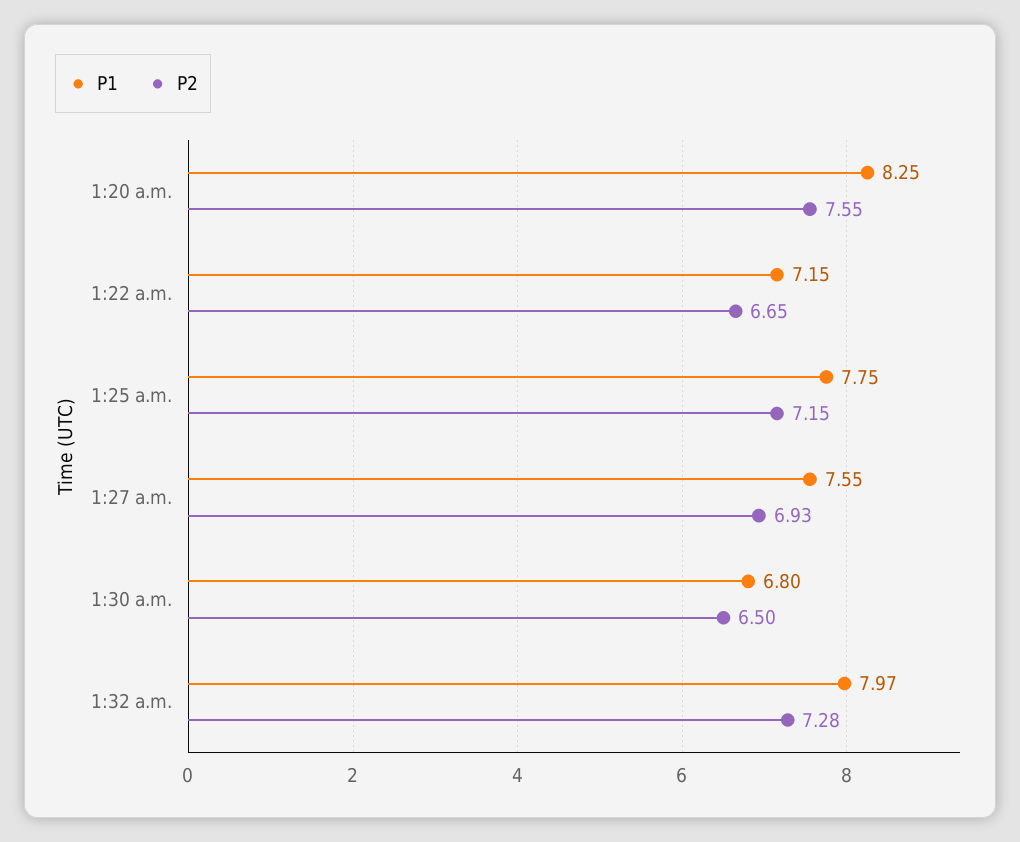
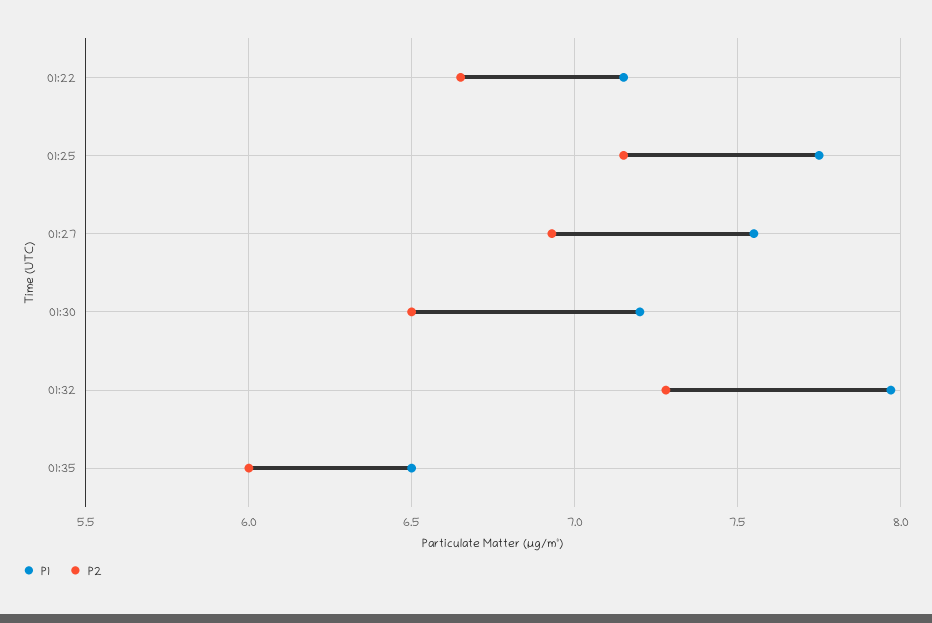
P1, 1:20 a.m.: 8.25 -> none
P2, 1:20 a.m.: 7.55 -> none
P1, 1:30 a.m.: 6.8 -> 7.2
P1, 01:35: none -> 6.5
P2, 01:35: none -> 6

